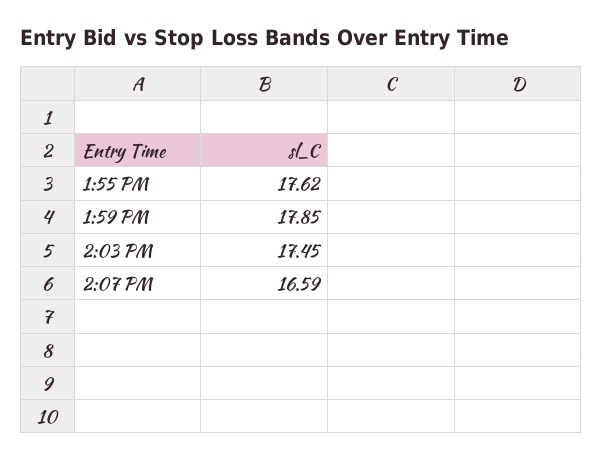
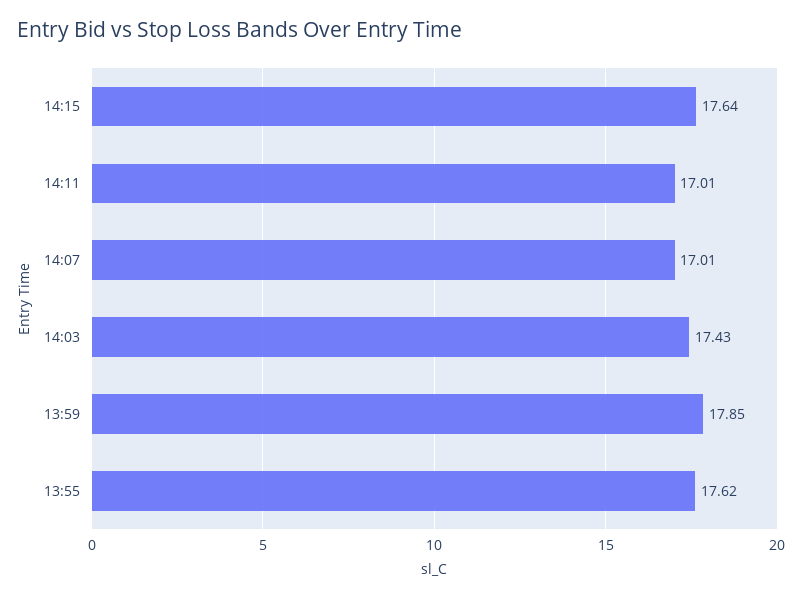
2:03 PM: 17.45 -> 17.43
2:07 PM: 16.59 -> 17.01
14:15: none -> 17.64
14:11: none -> 17.01

